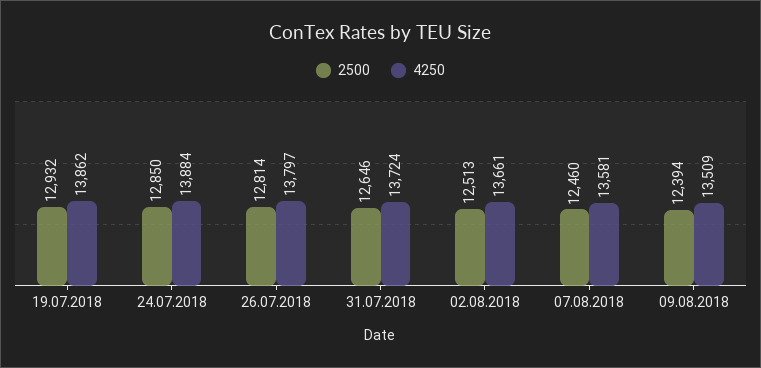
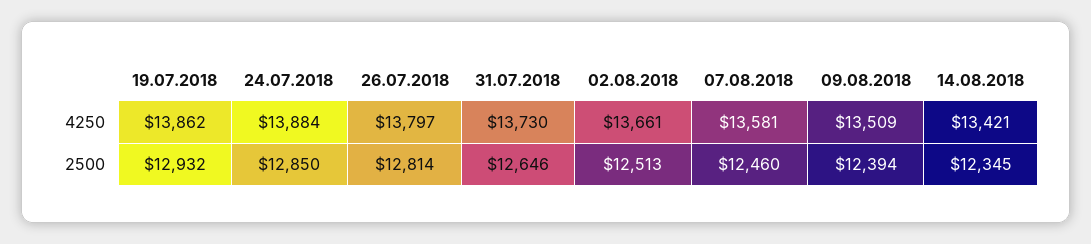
4250, 31.07.2018: 13724 -> 13730
4250, 14.08.2018: none -> 13421
2500, 14.08.2018: none -> 12345

